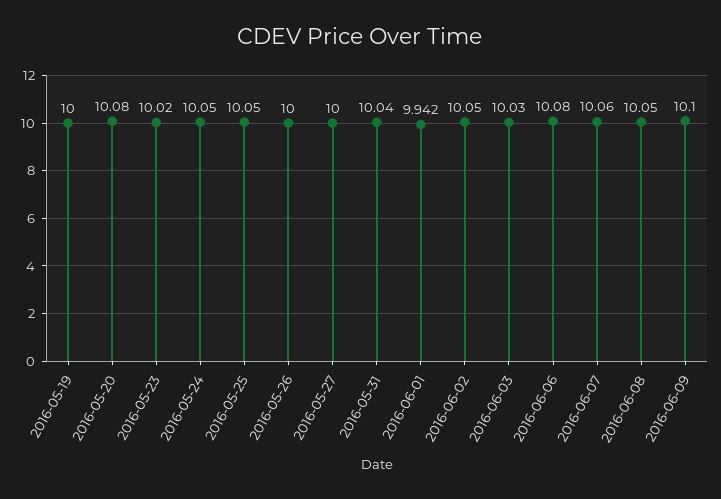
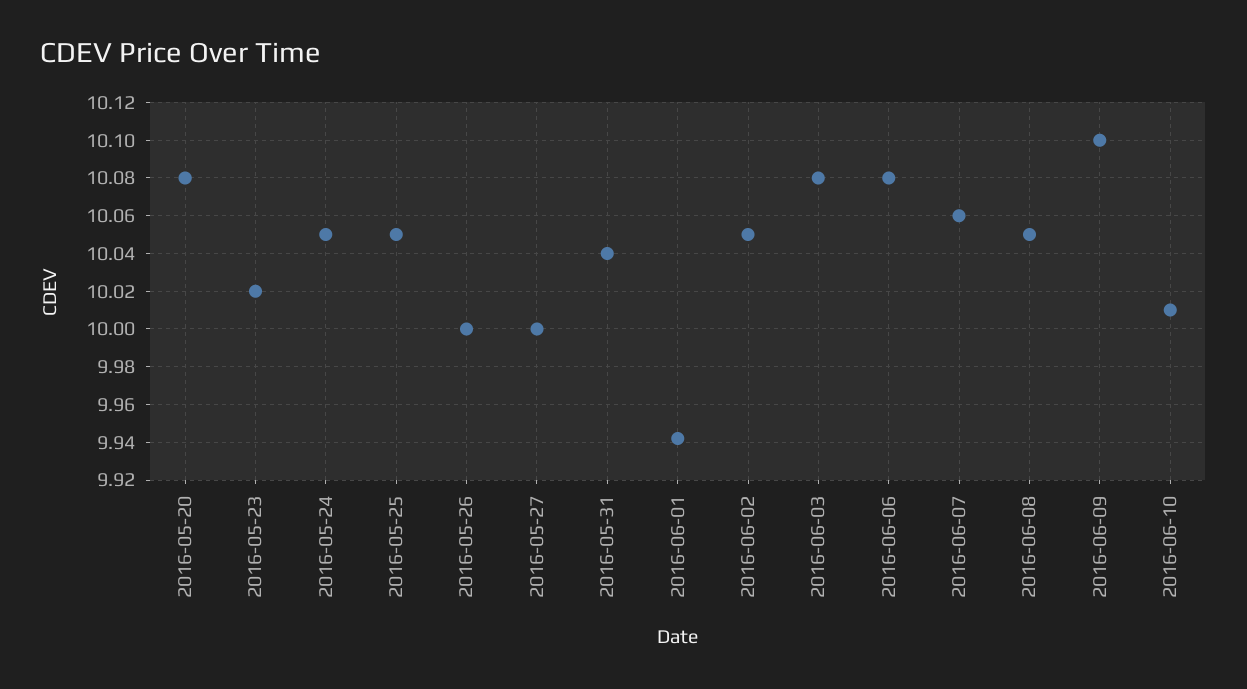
2016-05-19: 10 -> none
2016-06-03: 10.03 -> 10.08
2016-06-10: none -> 10.01

